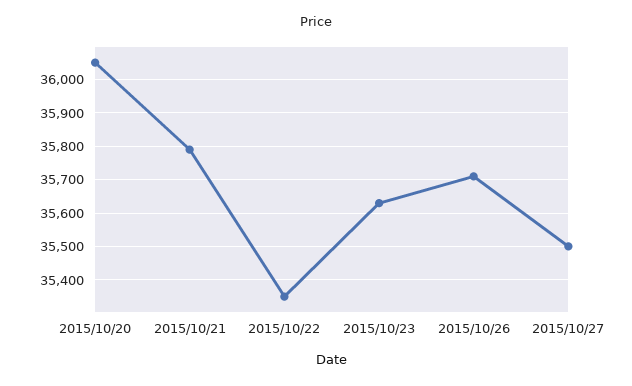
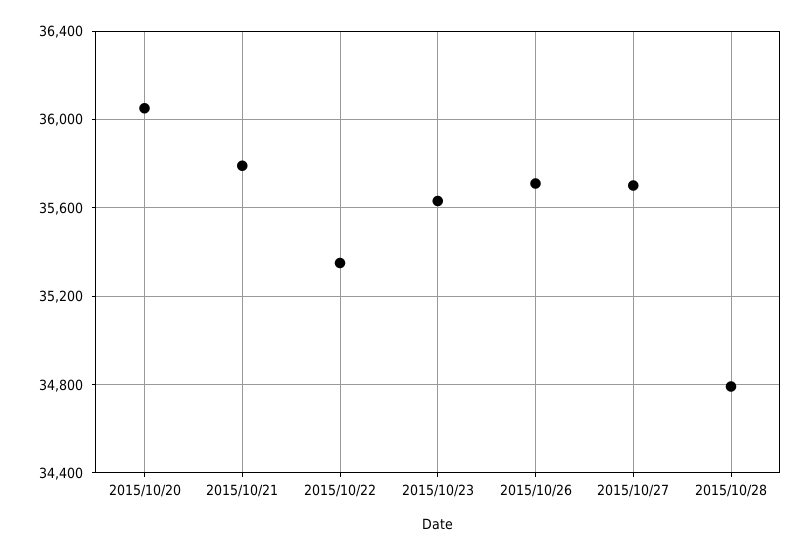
2015/10/27: 35500 -> 35700
2015/10/28: none -> 34800

